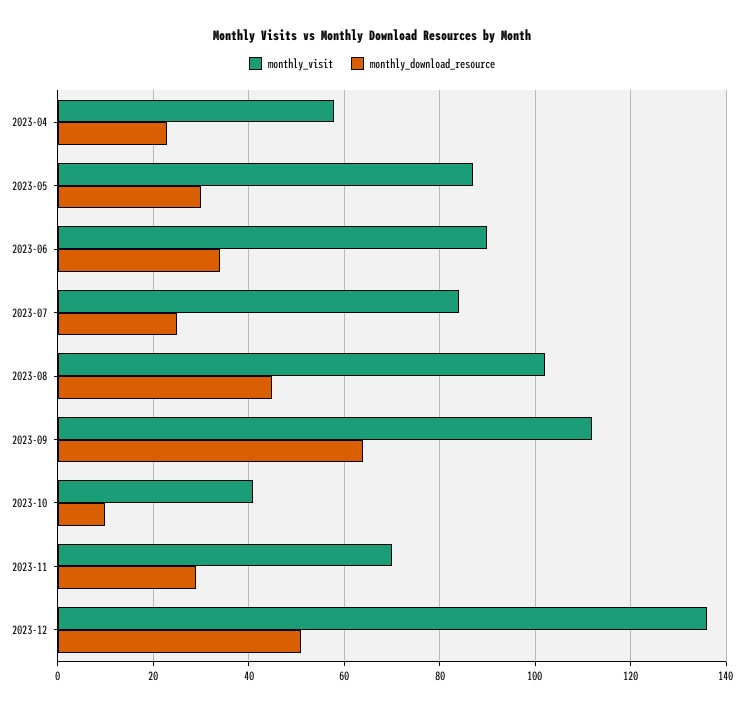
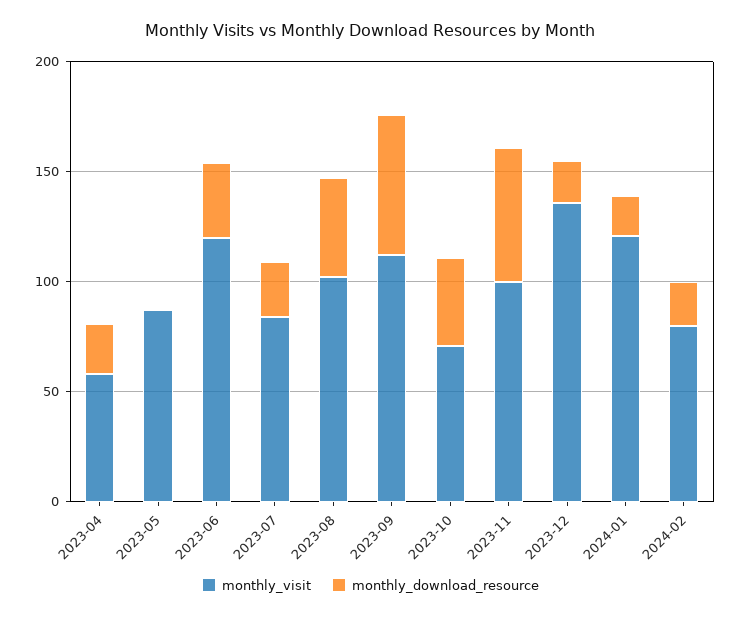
monthly_download_resource, 2023-05: 30 -> 0
monthly_visit, 2023-06: 90 -> 120
monthly_visit, 2023-10: 40 -> 70
monthly_download_resource, 2023-10: 10 -> 40
monthly_visit, 2023-11: 70 -> 100
monthly_download_resource, 2023-11: 30 -> 60
monthly_download_resource, 2023-12: 50 -> 20
monthly_visit, 2024-01: none -> 120
monthly_download_resource, 2024-01: none -> 20
monthly_visit, 2024-02: none -> 80
monthly_download_resource, 2024-02: none -> 20

